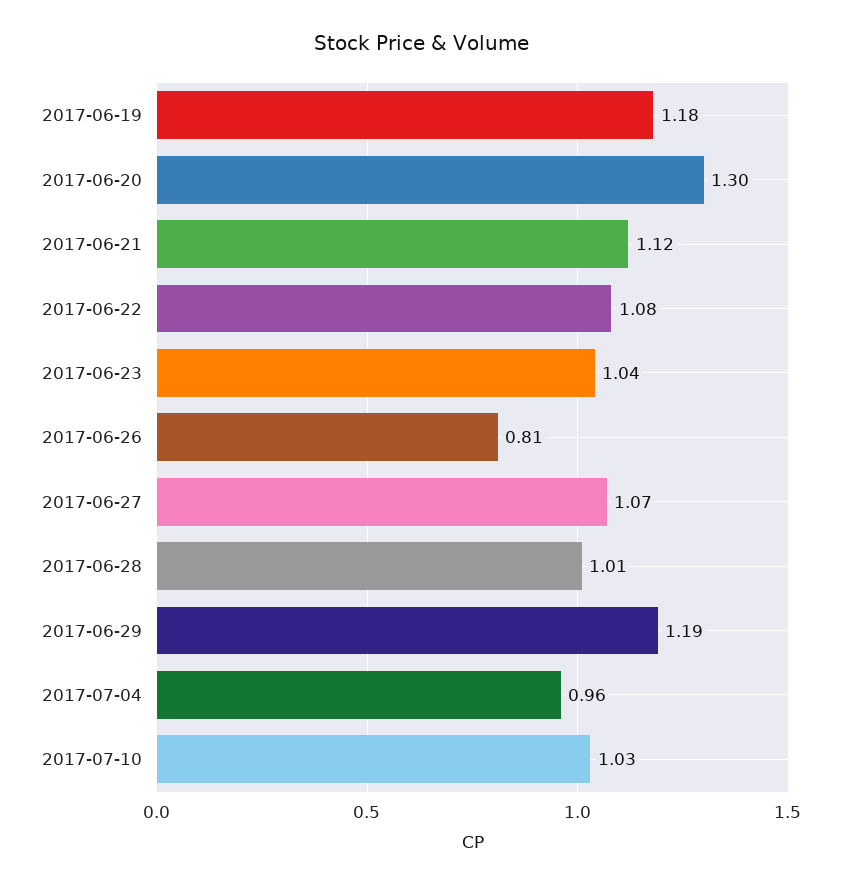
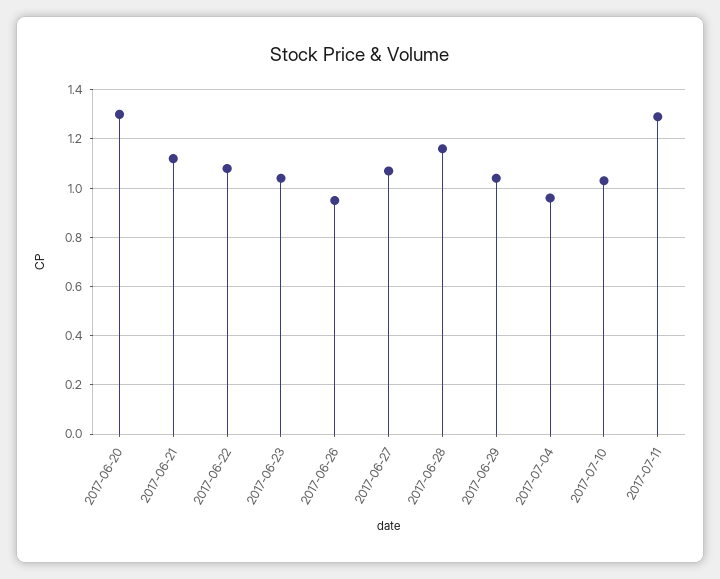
2017-06-19: 1.18 -> none
2017-06-26: 0.81 -> 0.95
2017-06-28: 1.01 -> 1.15
2017-06-29: 1.19 -> 1.05
2017-07-11: none -> 1.3

